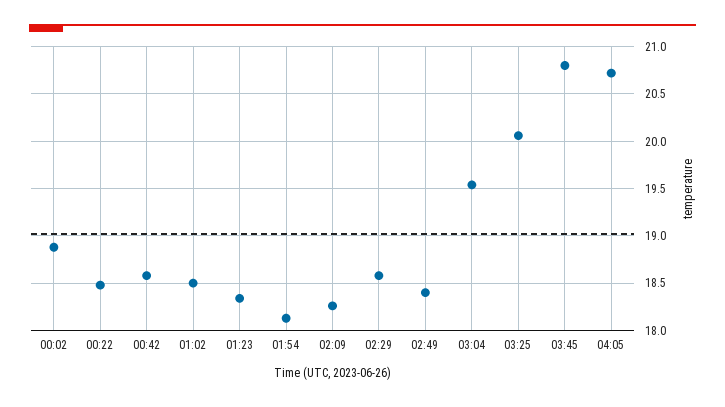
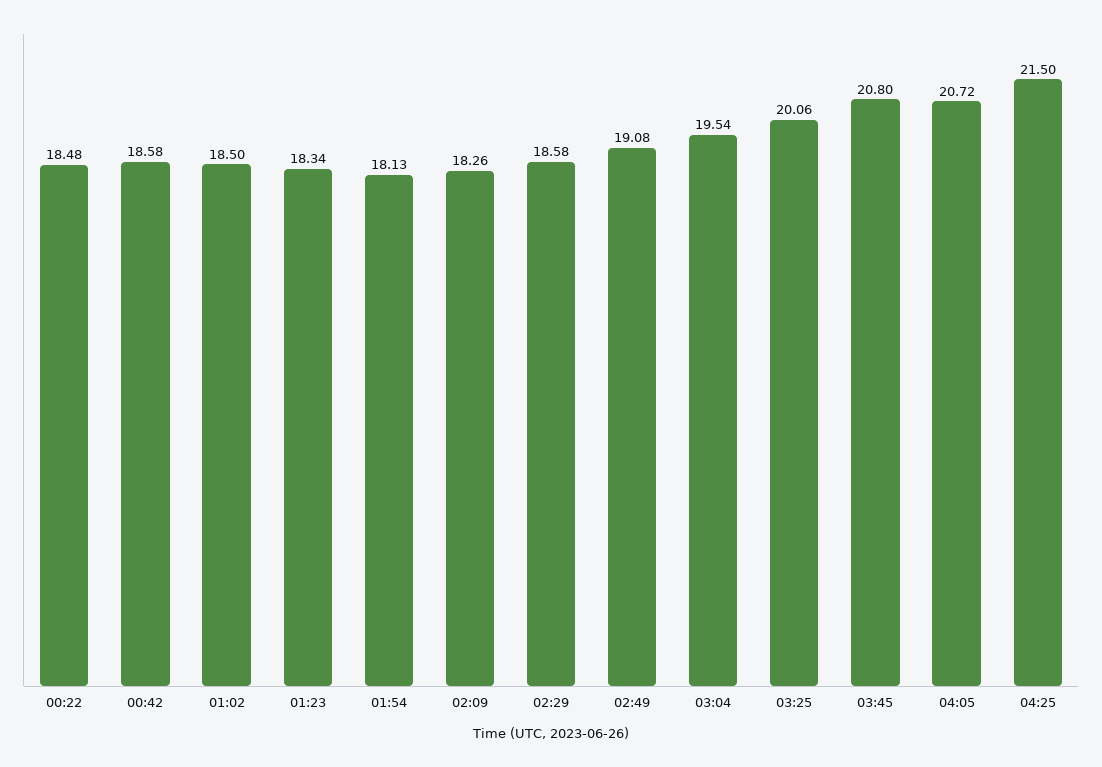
00:02: 18.9 -> none
02:49: 18.4 -> 19.08
04:25: none -> 21.5

